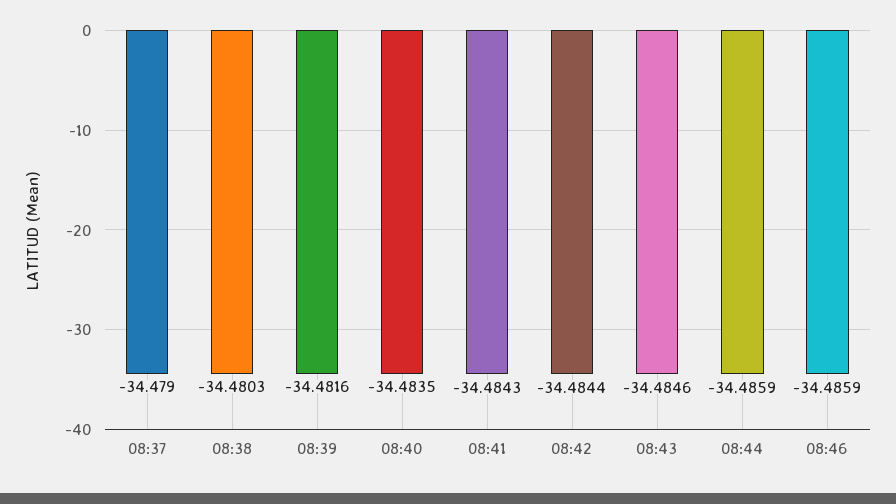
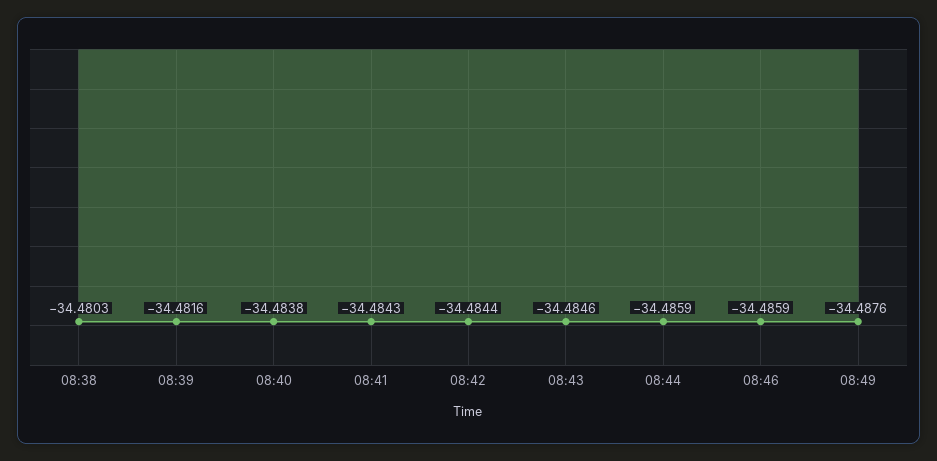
08:37: -34.479 -> none
08:40: -34.4835 -> -34.4838
08:49: none -> -34.4876

